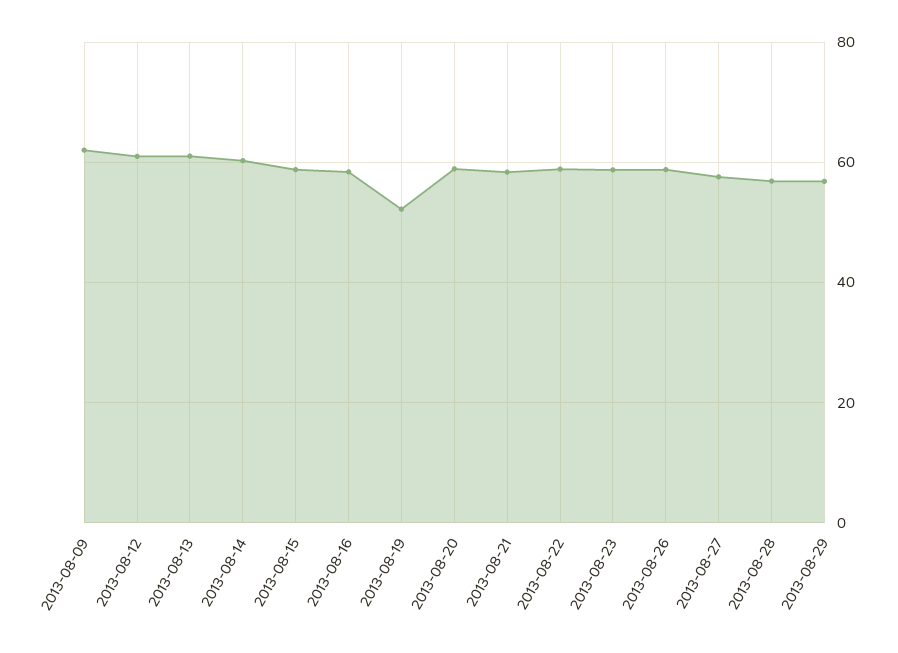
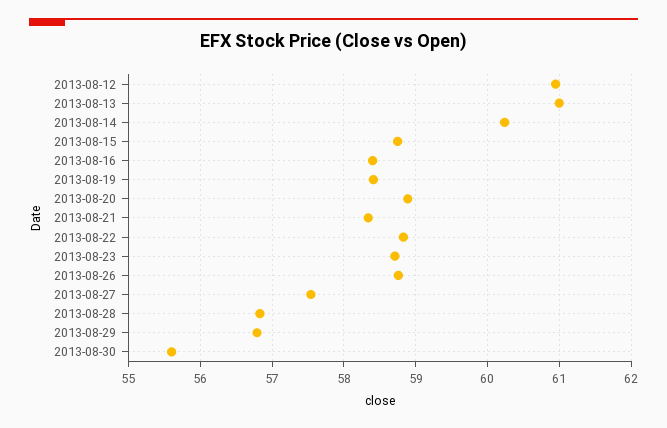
2013-08-09: 62 -> none
2013-08-19: 52 -> 58.4
2013-08-30: none -> 55.6

